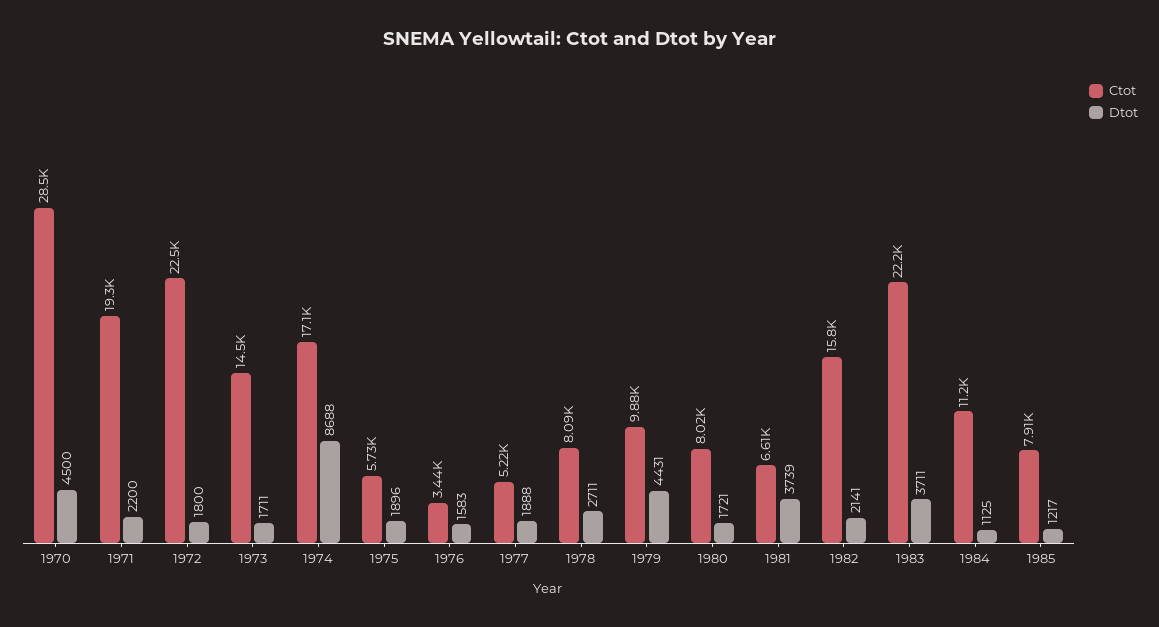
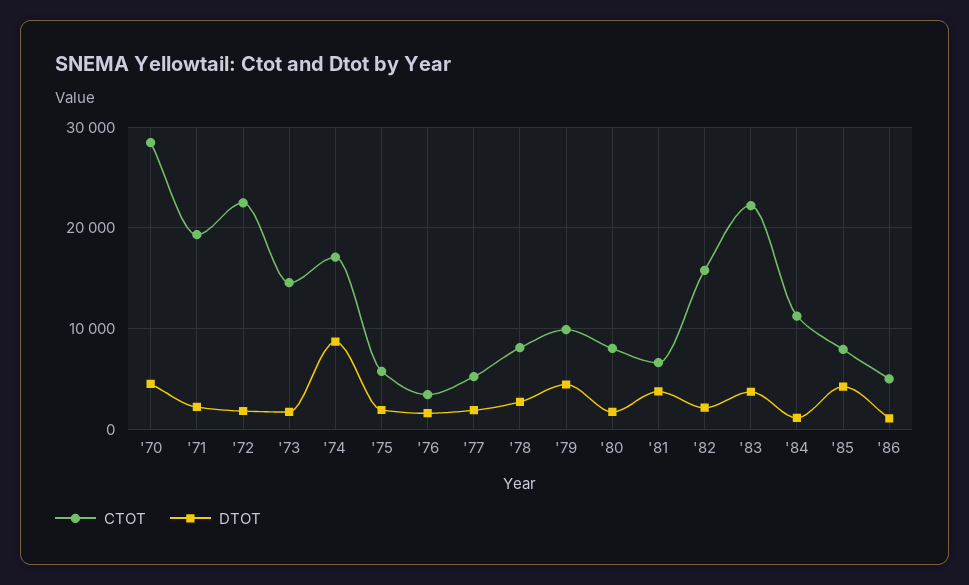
Dtot, 1985: 1217 -> 4000
Ctot, '86: none -> 5000
Dtot, '86: none -> 1000

